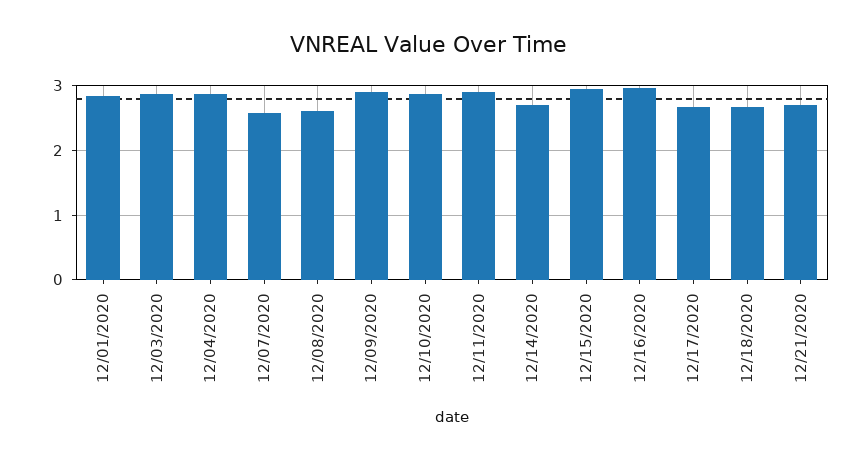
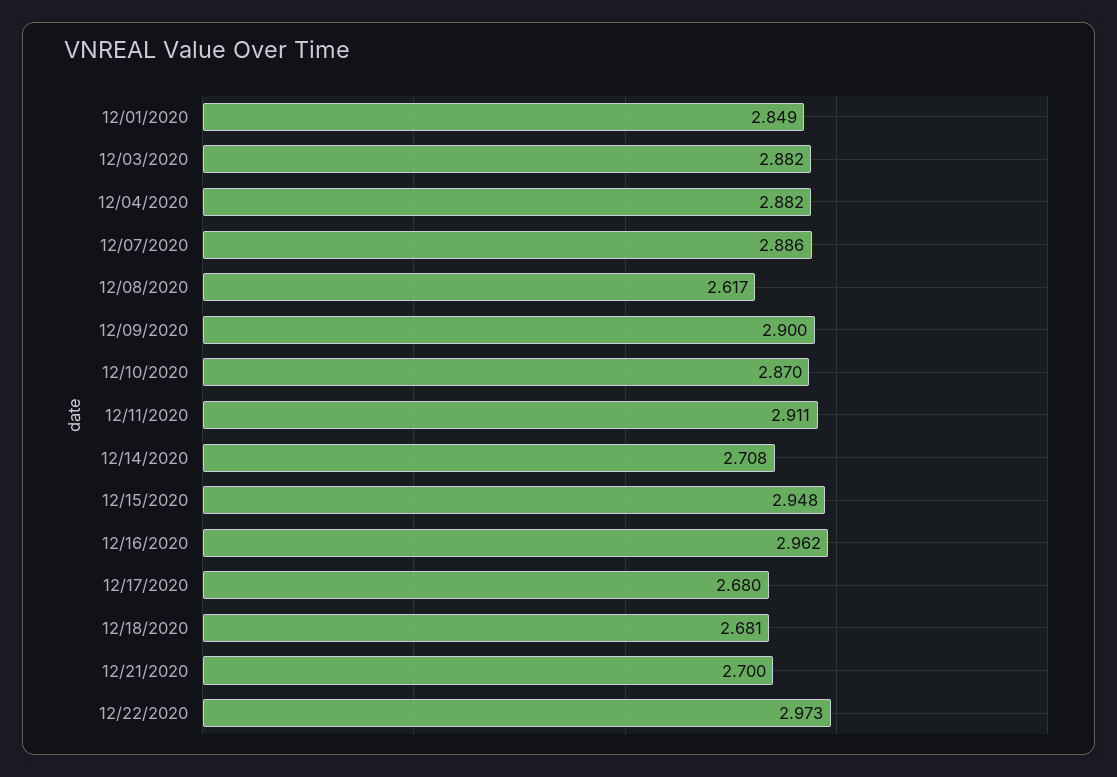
12/07/2020: 2.6 -> 2.886
12/22/2020: none -> 2.973

